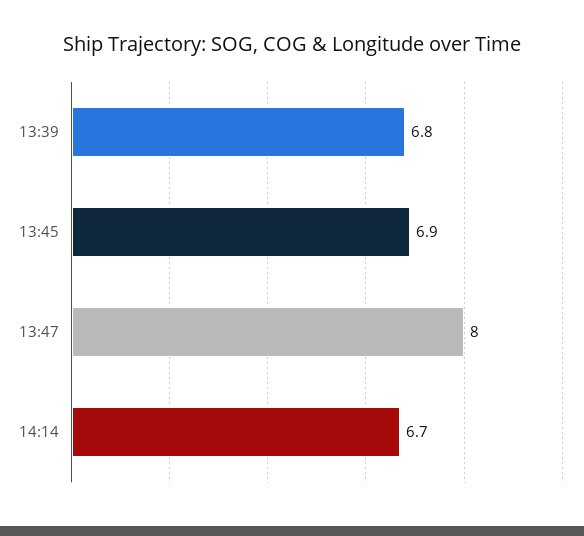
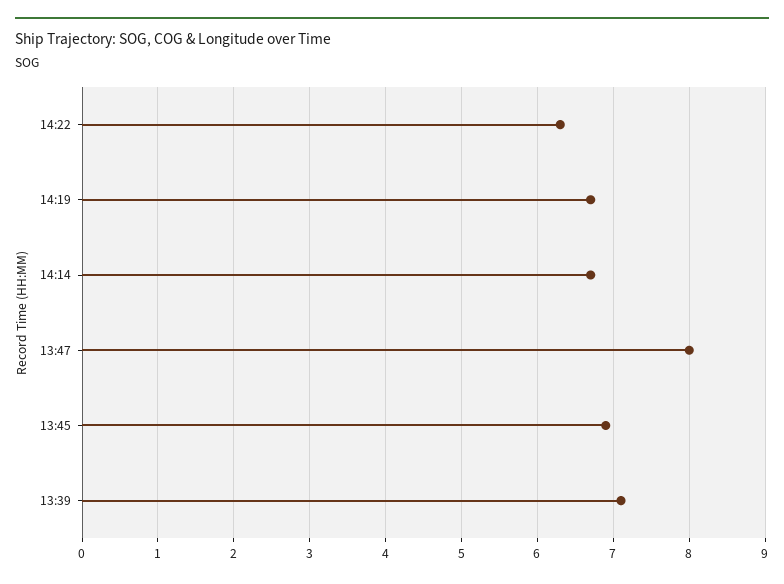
13:39: 6.8 -> 7.1
14:22: none -> 6.3
14:19: none -> 6.7

